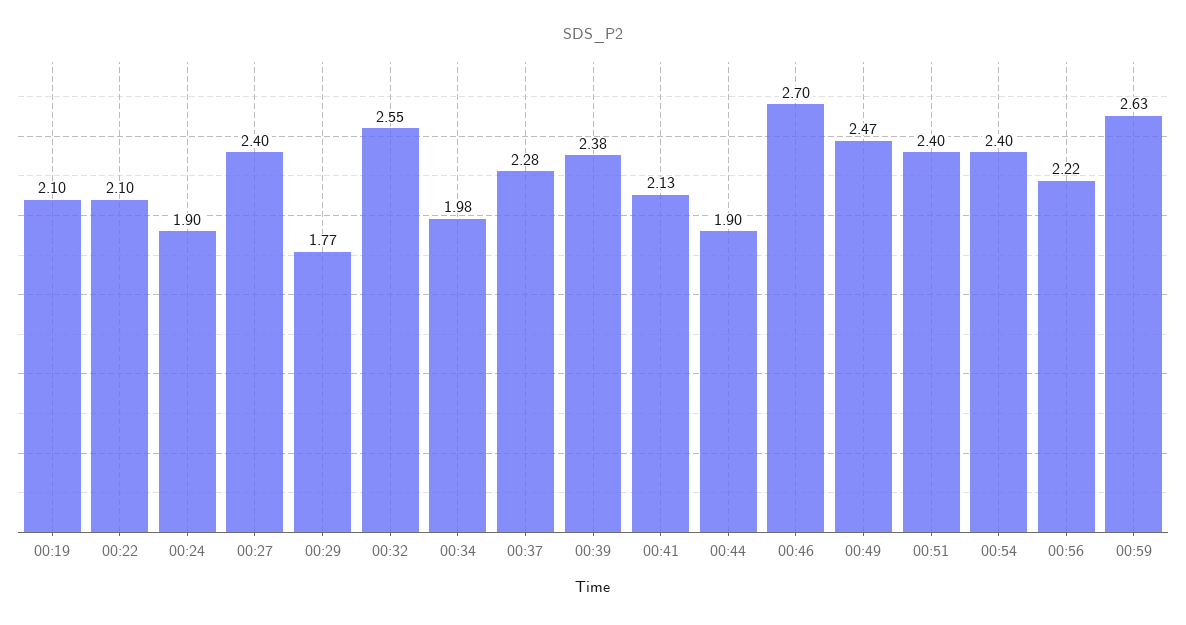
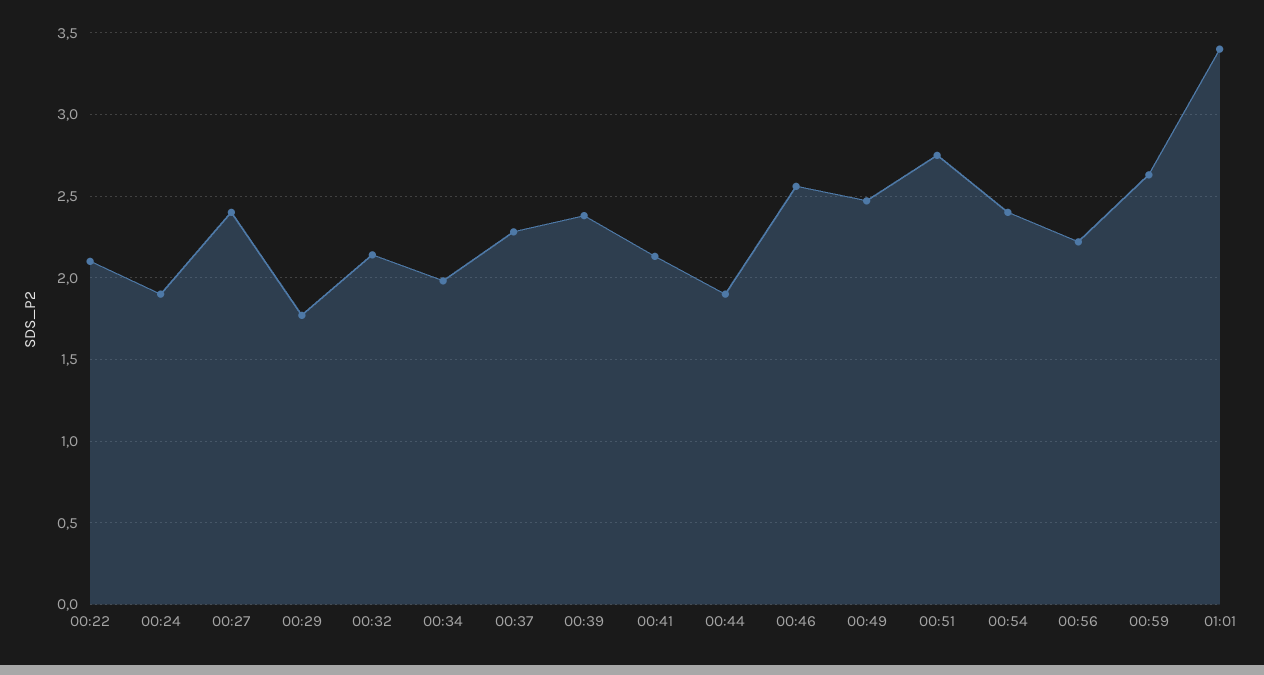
00:19: 2.1 -> none
00:32: 2.55 -> 2.15
00:46: 2.7 -> 2.55
00:51: 2.4 -> 2.75
01:01: none -> 3.4

